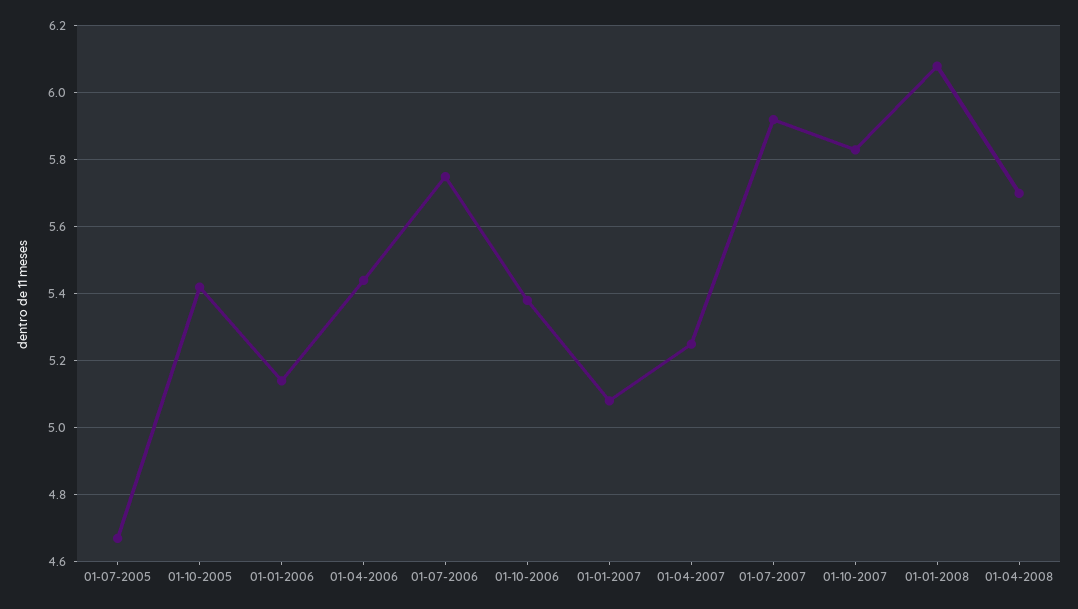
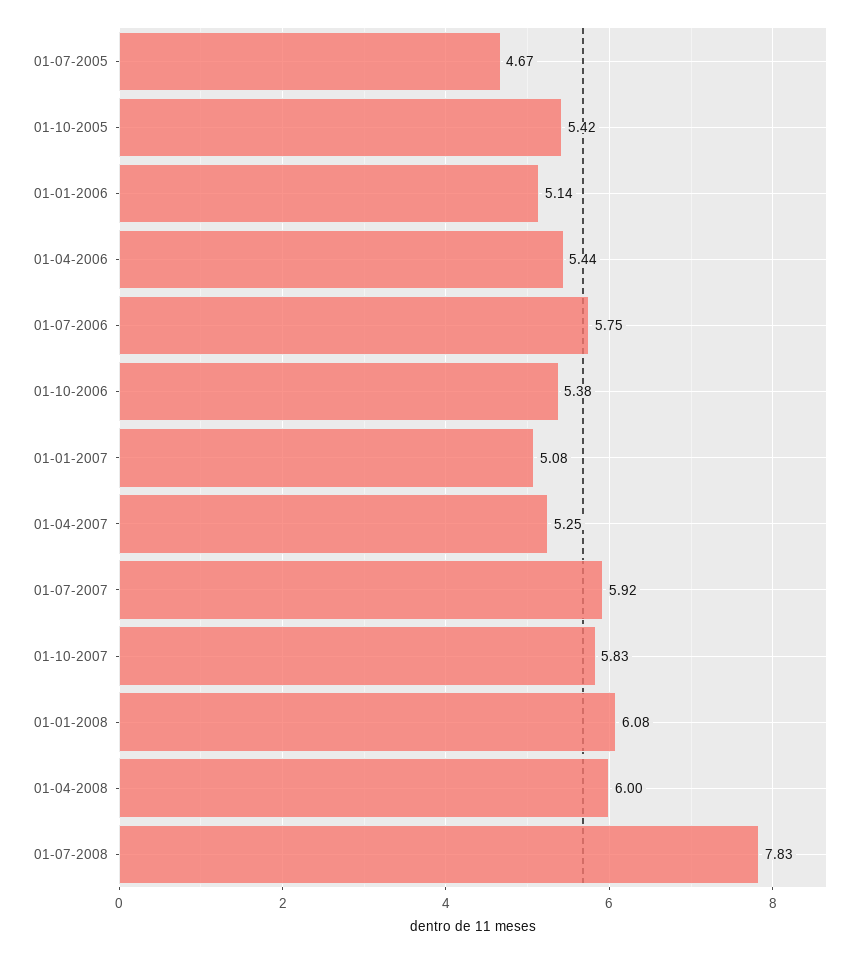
01-04-2008: 5.7 -> 6
01-07-2008: none -> 7.83

